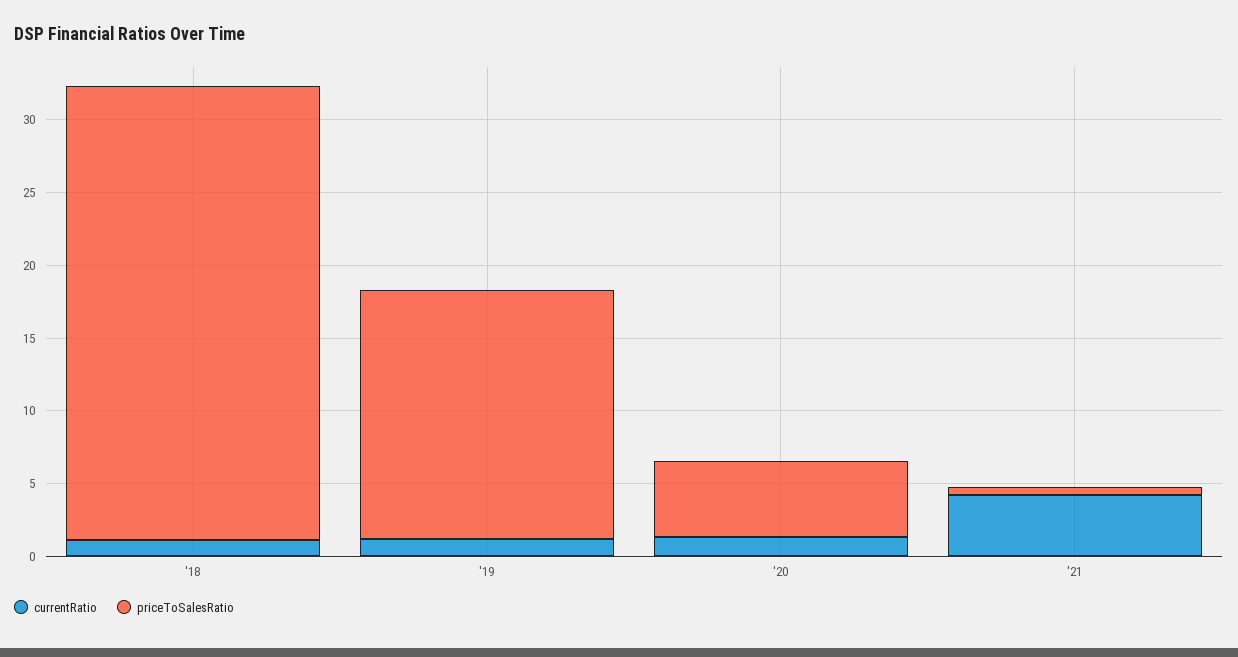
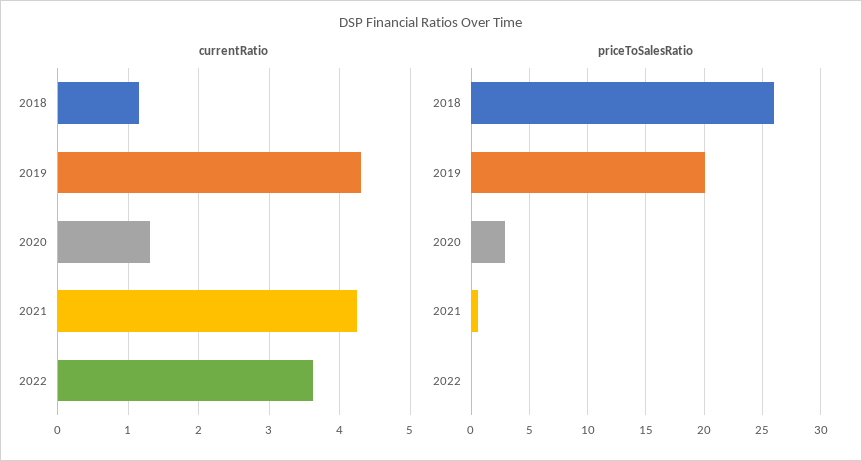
priceToSalesRatio, '18: 31 -> 26
currentRatio, '19: 1 -> 4.3
priceToSalesRatio, '19: 17 -> 20
priceToSalesRatio, '20: 5 -> 3
currentRatio, 2022: none -> 3.6
priceToSalesRatio, 2022: none -> 0

